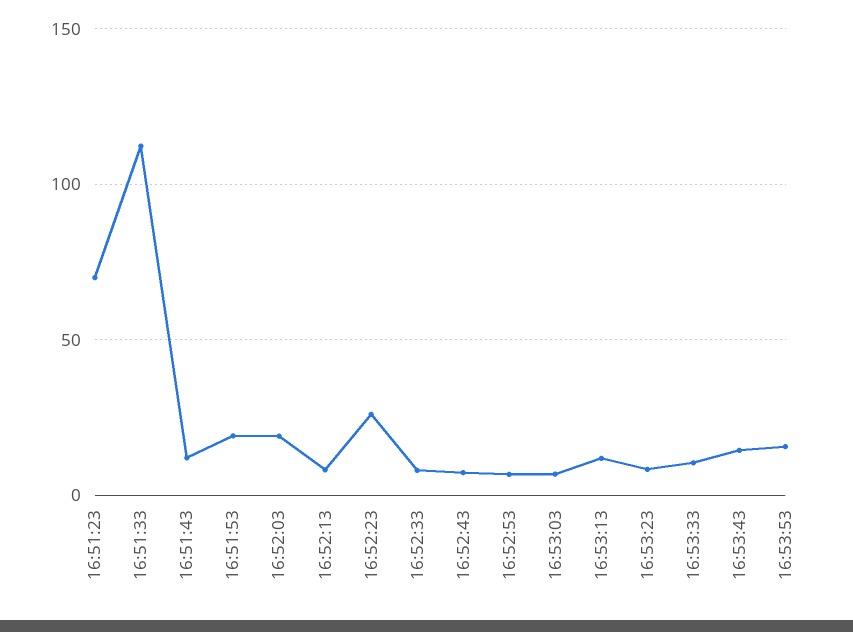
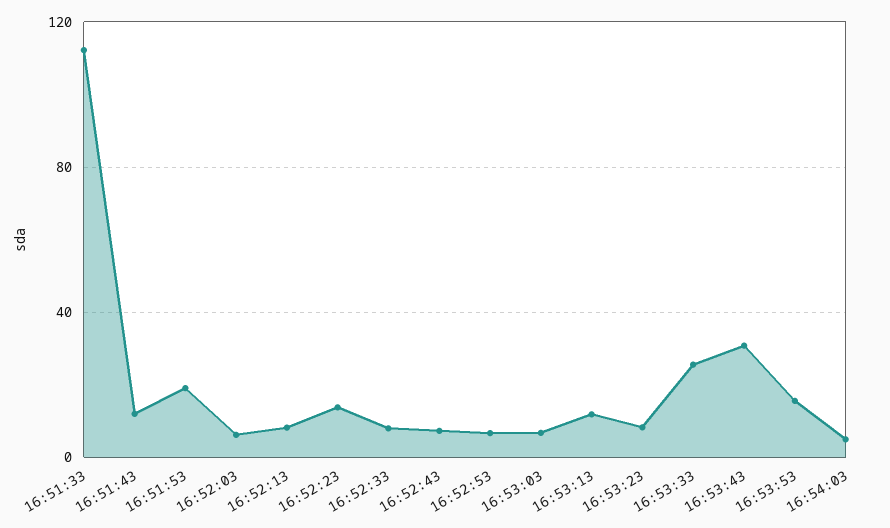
16:51:23: 70 -> none
16:52:03: 20 -> 5
16:52:23: 25 -> 15
16:53:33: 10 -> 25
16:53:43: 15 -> 30
16:54:03: none -> 5

